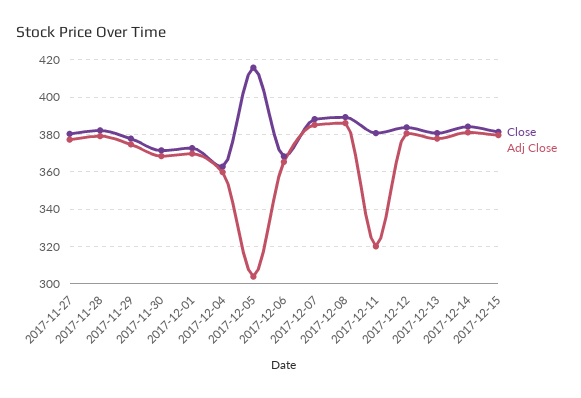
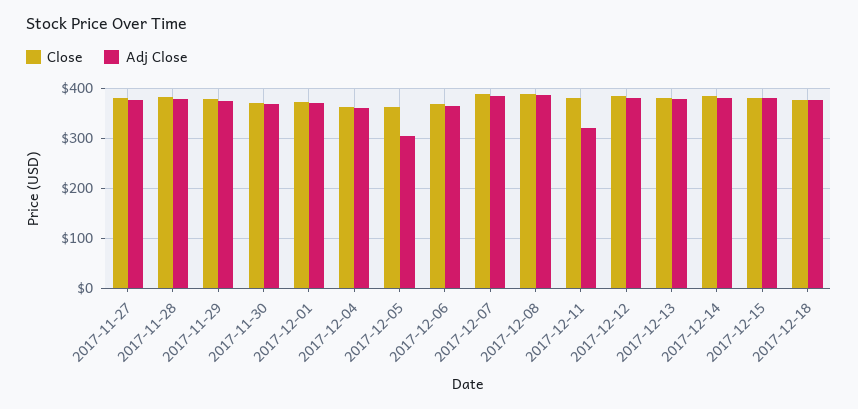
Close, 2017-12-05: 415 -> 360
Close, 2017-12-18: none -> 380
Adj Close, 2017-12-18: none -> 380

